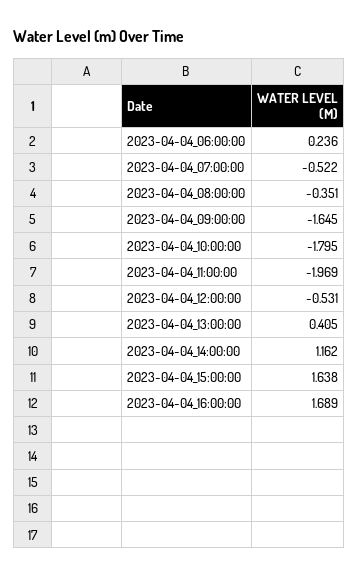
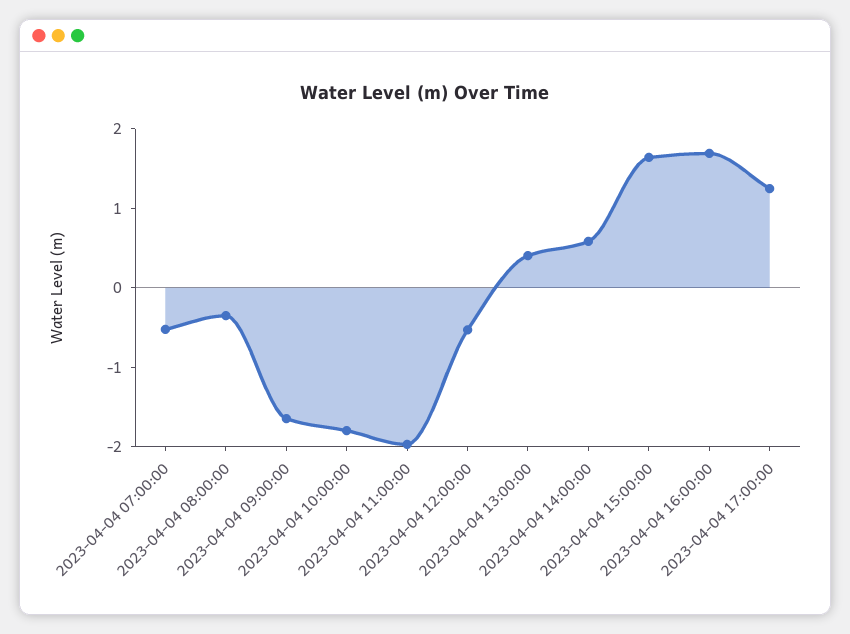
2023-04-04_06:00:00: 0.236 -> none
2023-04-04_14:00:00: 1.162 -> 0.6
2023-04-04 17:00:00: none -> 1.2

